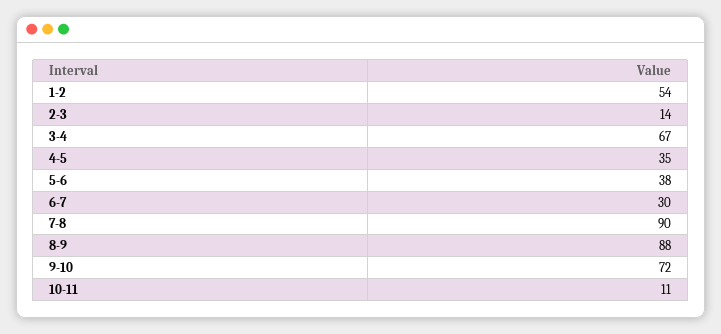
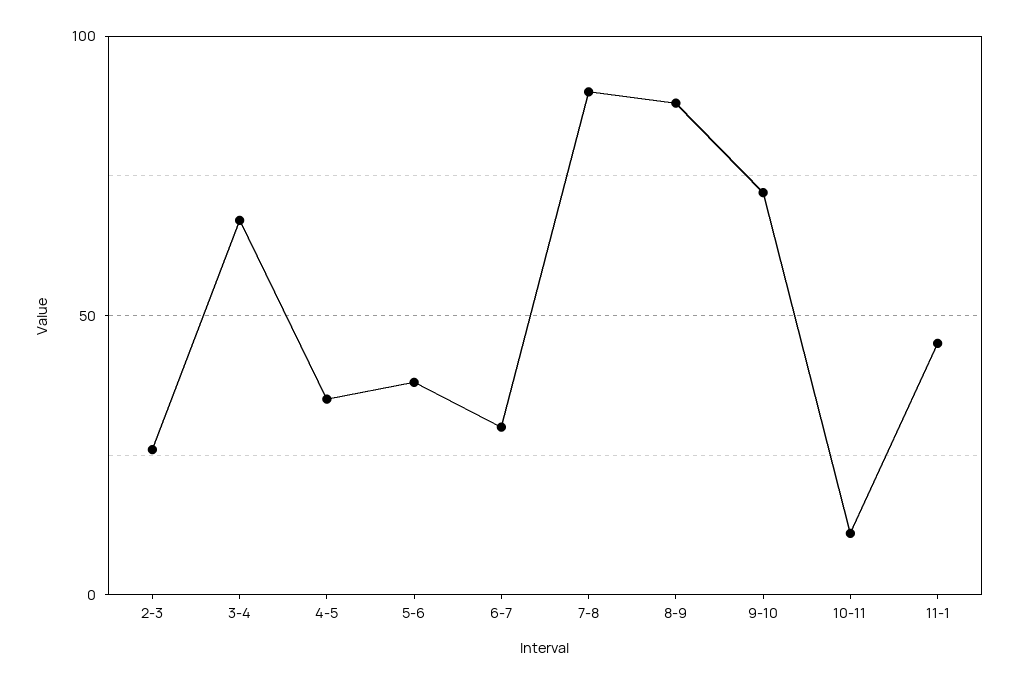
1-2: 54 -> none
2-3: 14 -> 25
11-1: none -> 45

